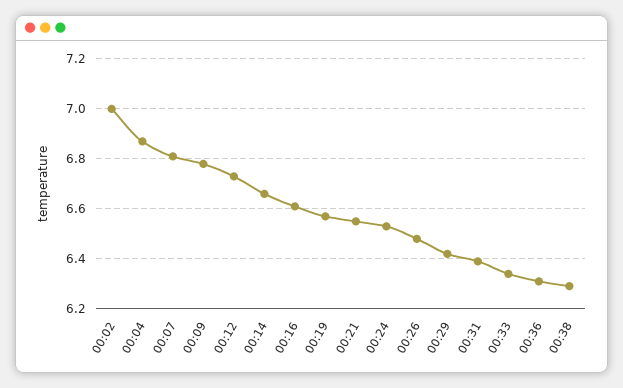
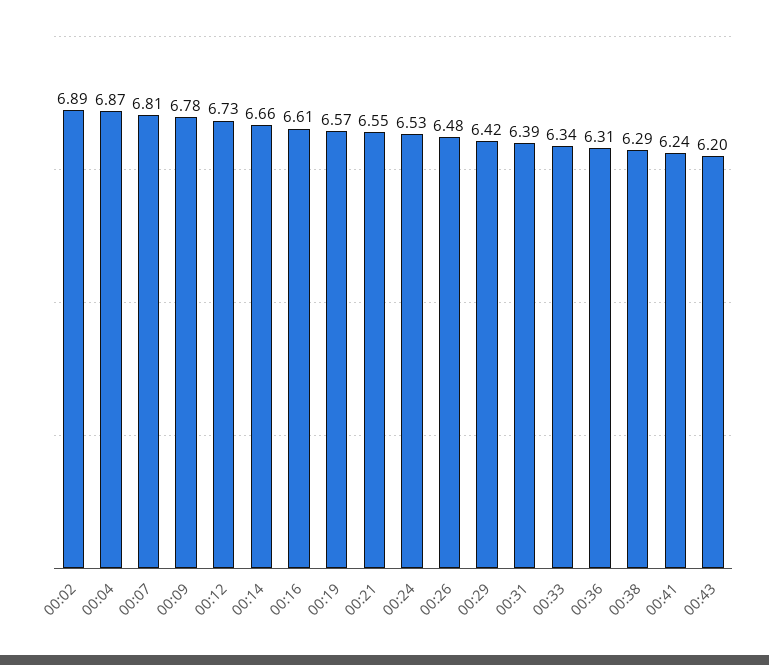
00:02: 7 -> 6.89
00:41: none -> 6.24
00:43: none -> 6.2

